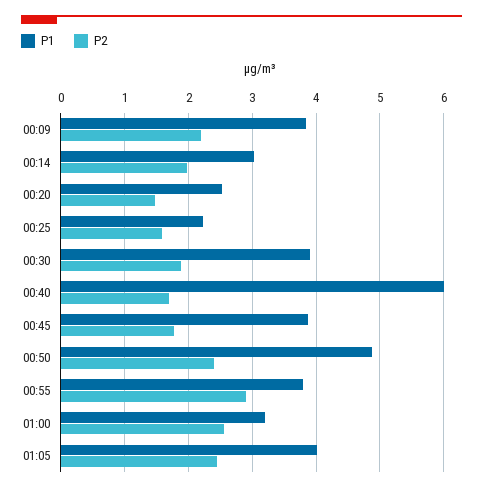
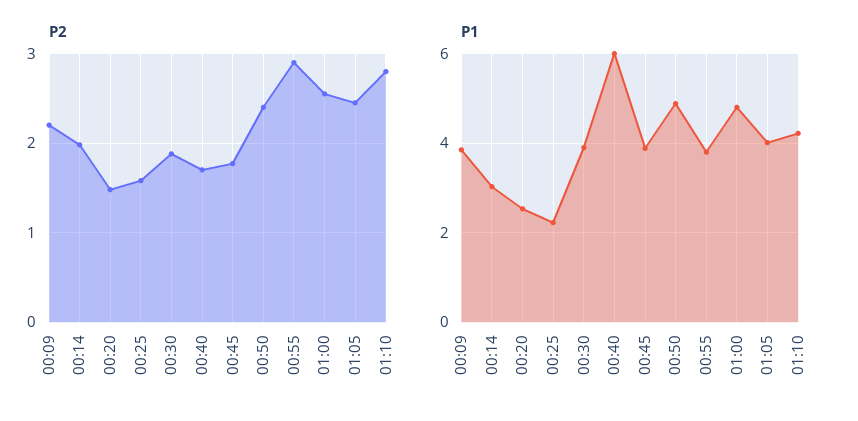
P1, 01:00: 3.2 -> 4.8
P2, 01:10: none -> 2.8
P1, 01:10: none -> 4.2

